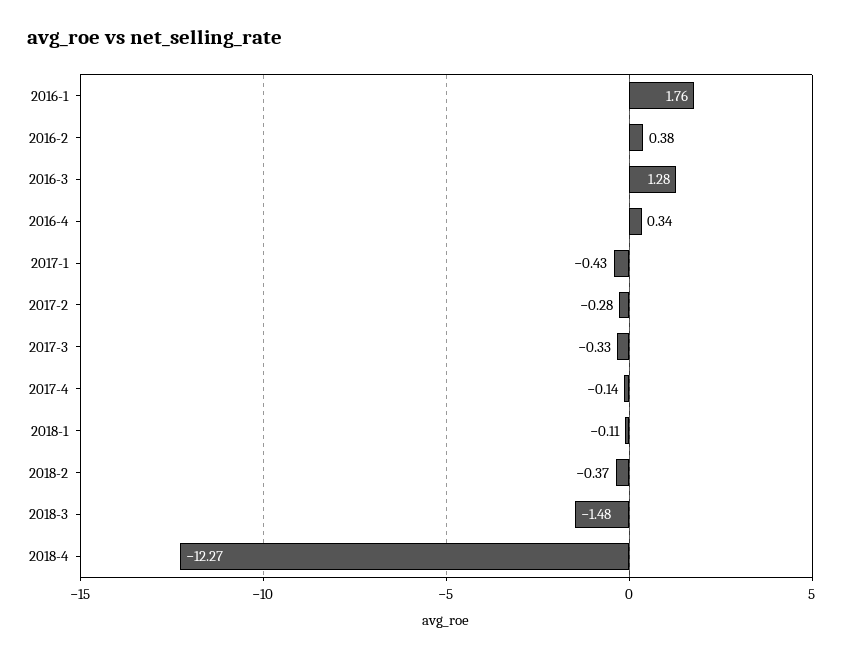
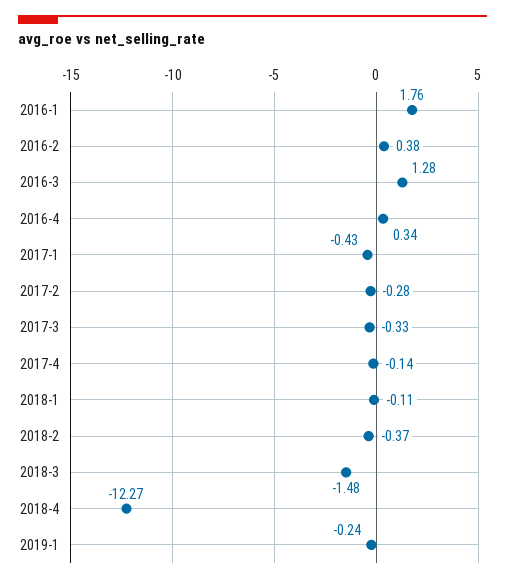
2019-1: none -> -0.24

